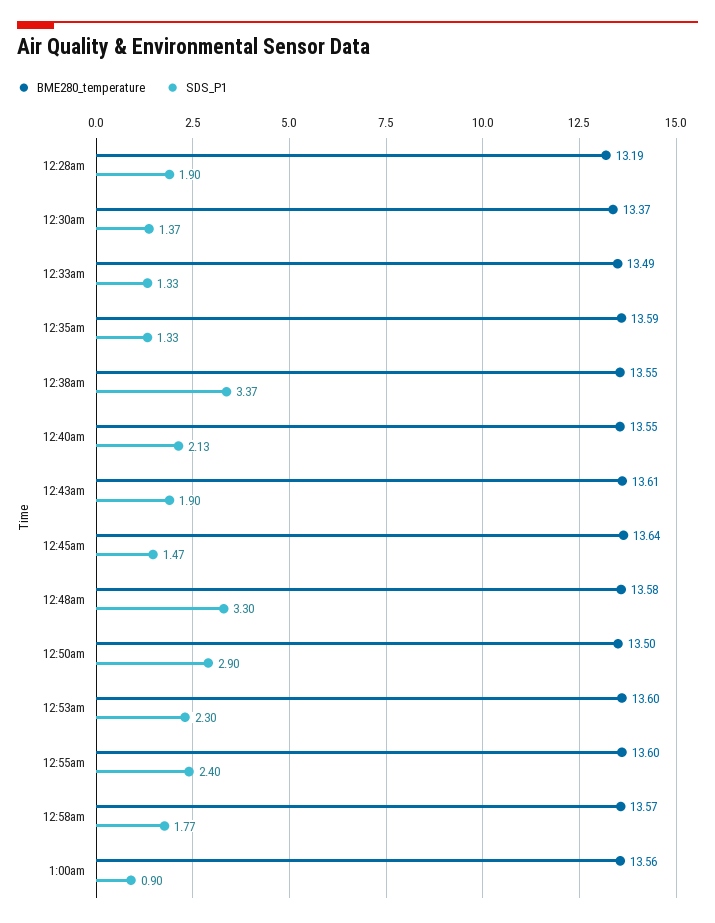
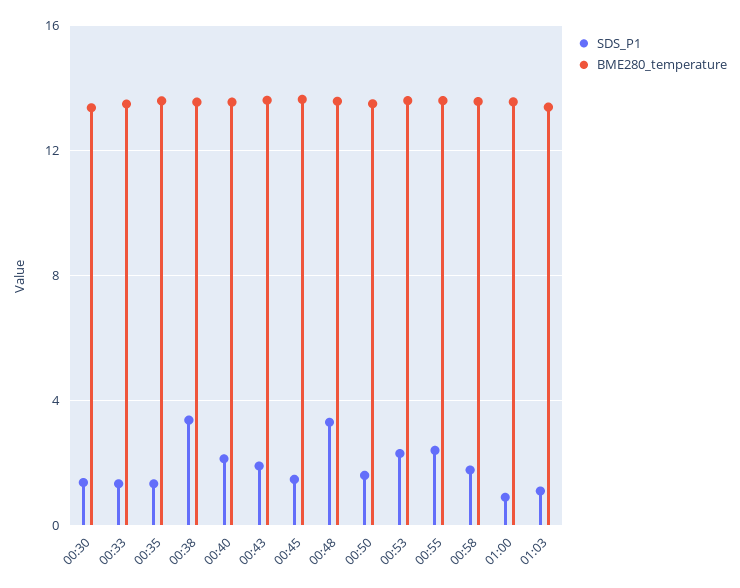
BME280_temperature, 12:28am: 13.19 -> none
SDS_P1, 12:28am: 1.9 -> none
SDS_P1, 12:50am: 2.9 -> 1.5
SDS_P1, 01:03: none -> 1
BME280_temperature, 01:03: none -> 13.5

